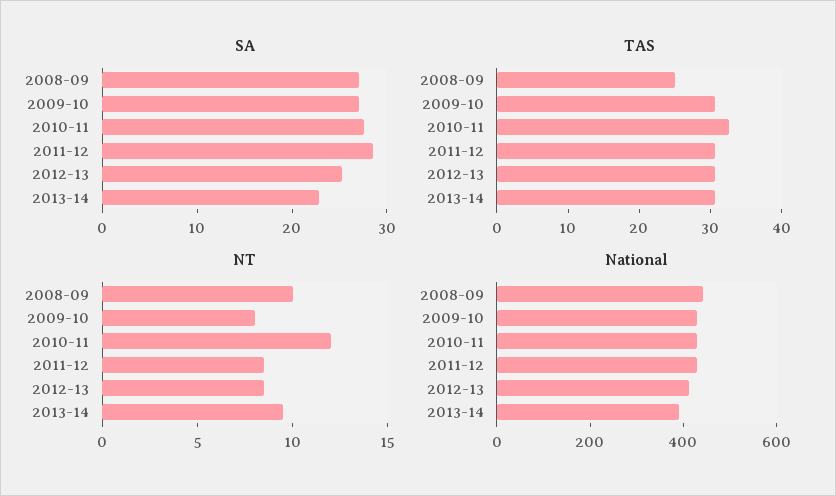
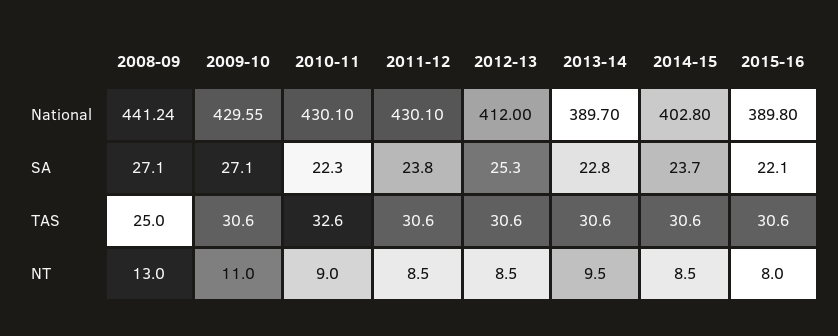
SA, 2010-11: 28 -> 22.3
SA, 2011-12: 28 -> 23.8
NT, 2008-09: 10 -> 13
NT, 2009-10: 8 -> 11
NT, 2010-11: 12 -> 9
National, 2014-15: none -> 402.8
National, 2015-16: none -> 389.8
SA, 2014-15: none -> 23.7
SA, 2015-16: none -> 22.1
TAS, 2014-15: none -> 30.6
TAS, 2015-16: none -> 30.6
NT, 2014-15: none -> 8.5
NT, 2015-16: none -> 8

